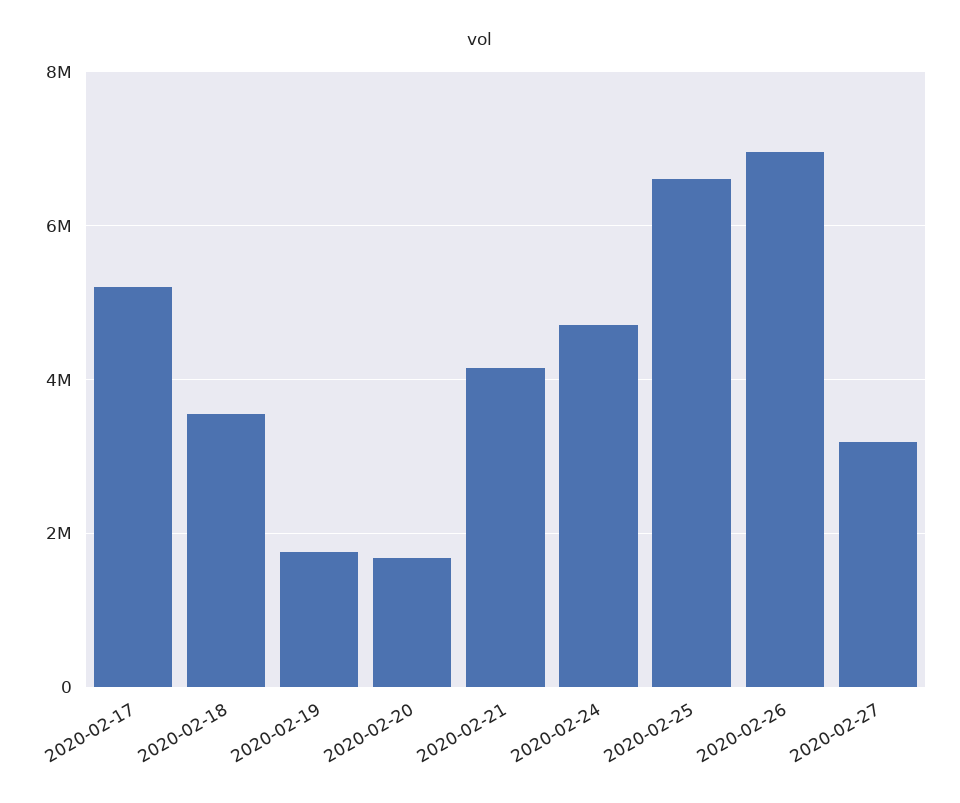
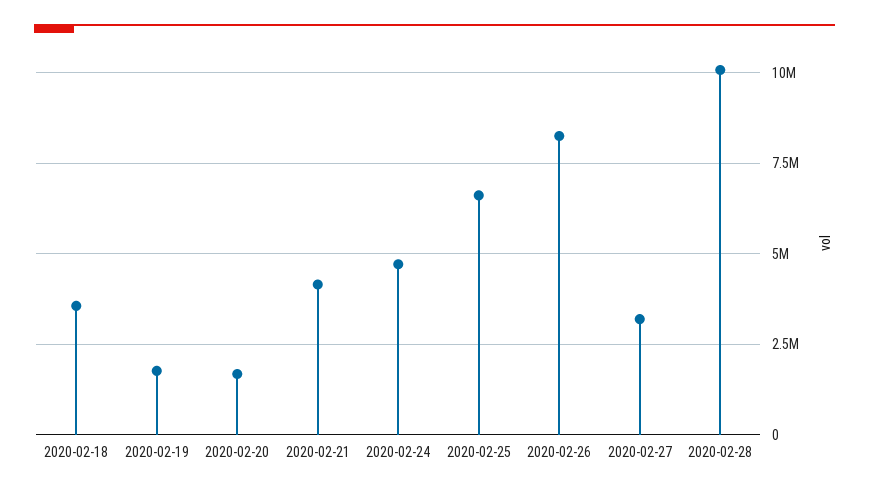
2020-02-17: 5200000 -> none
2020-02-26: 7000000 -> 8250000
2020-02-28: none -> 10000000

